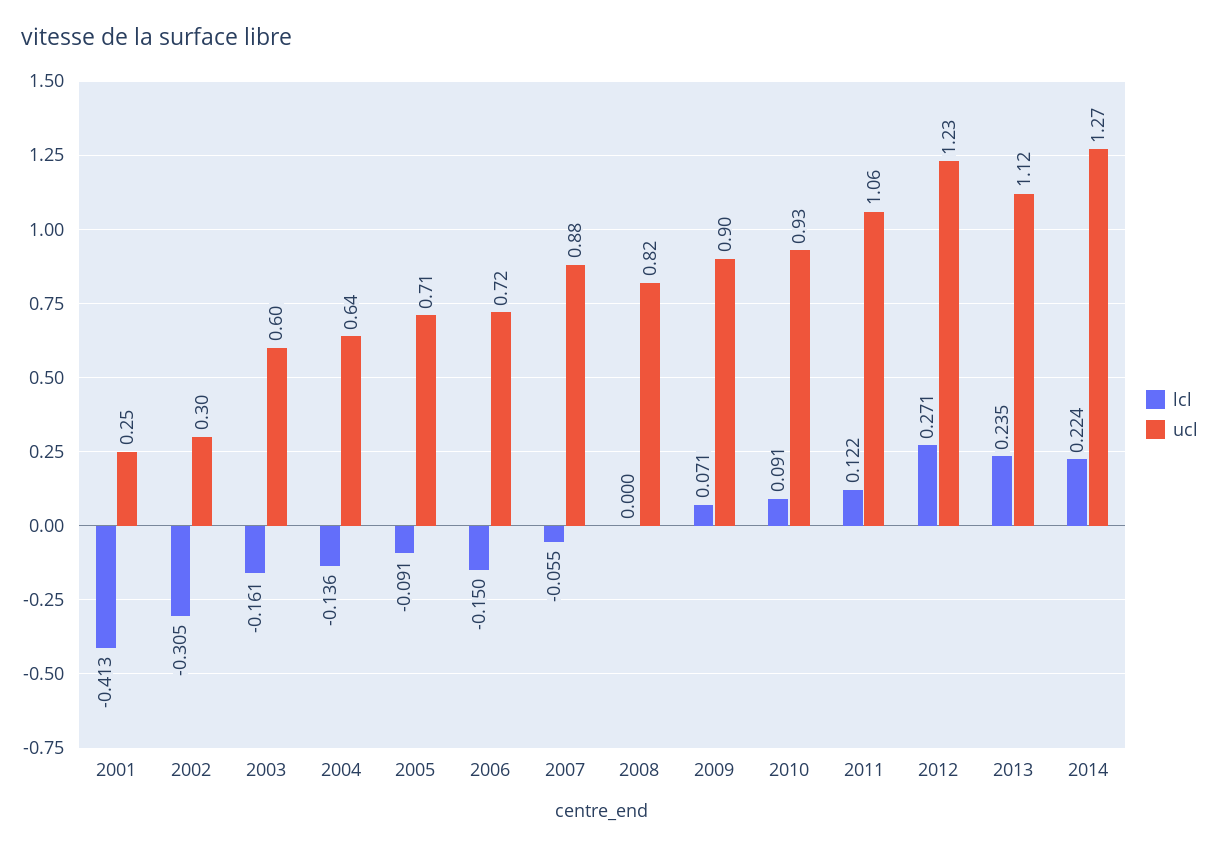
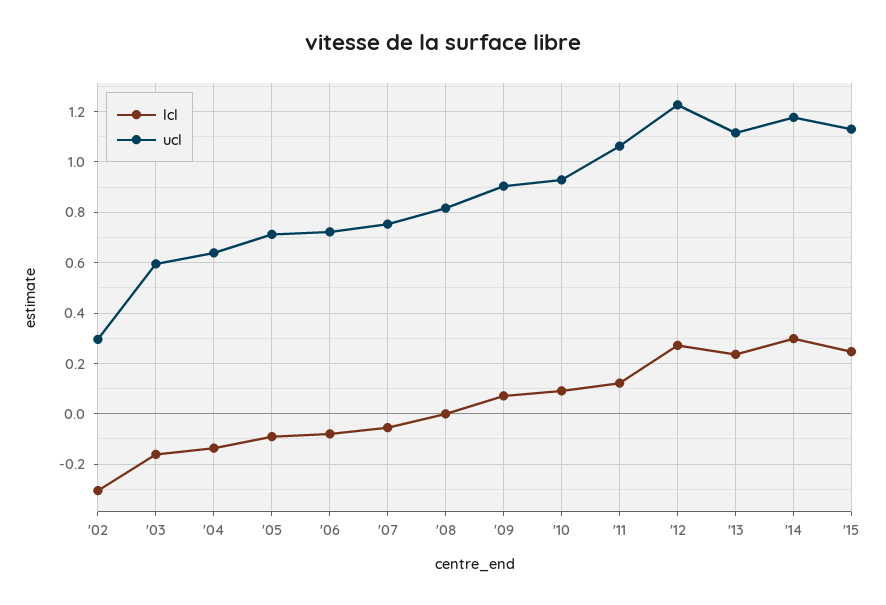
lcl, 2001: -0.413 -> none
ucl, 2001: 0.25 -> none
lcl, 2006: -0.15 -> -0.075
ucl, 2007: 0.88 -> 0.75
lcl, 2014: 0.224 -> 0.3
ucl, 2014: 1.27 -> 1.175
lcl, '15: none -> 0.25
ucl, '15: none -> 1.125

